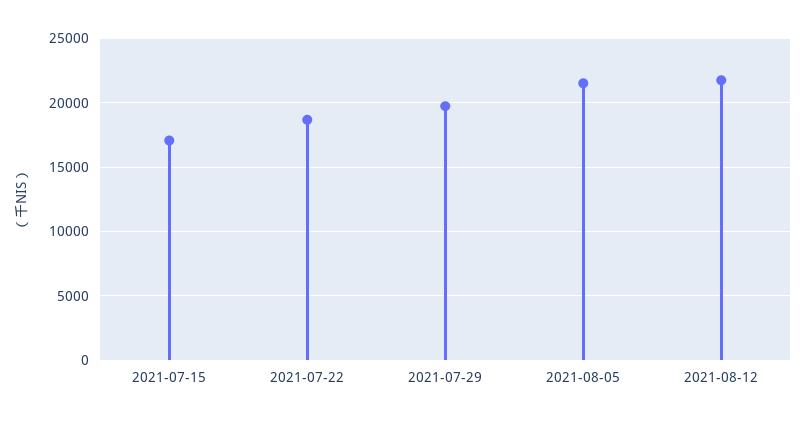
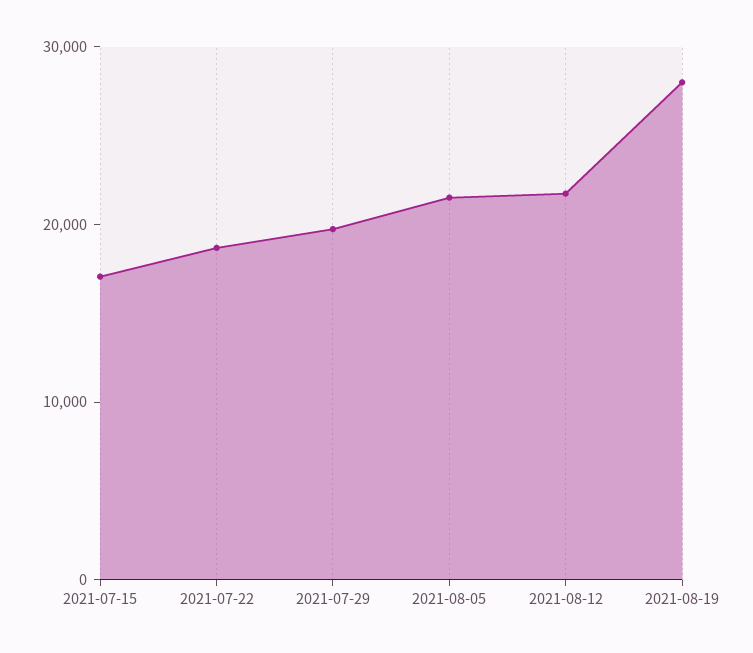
2021-08-19: none -> 28000

